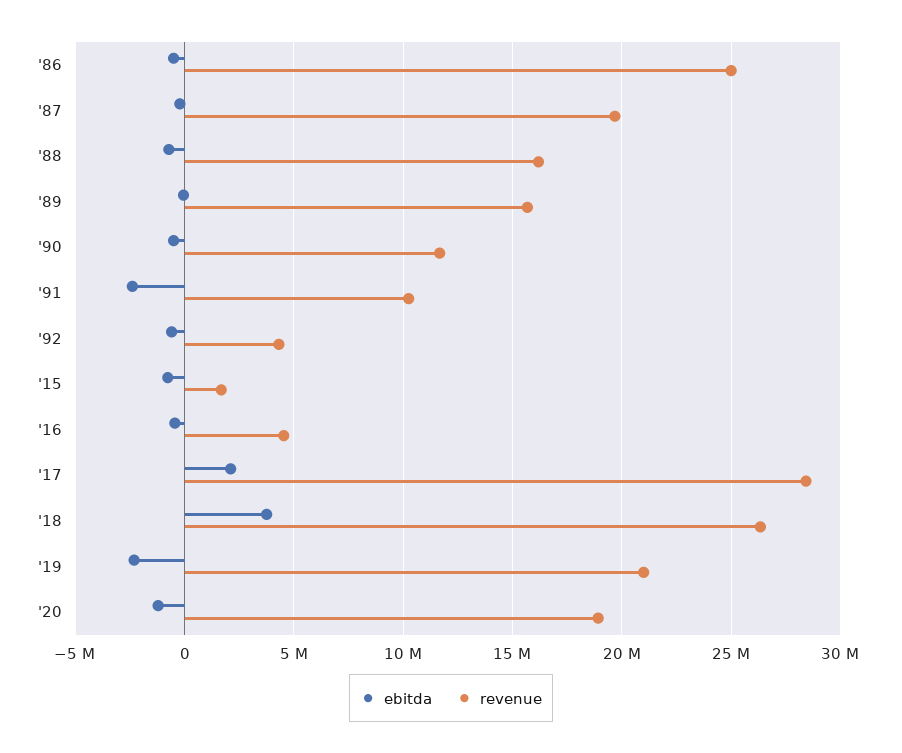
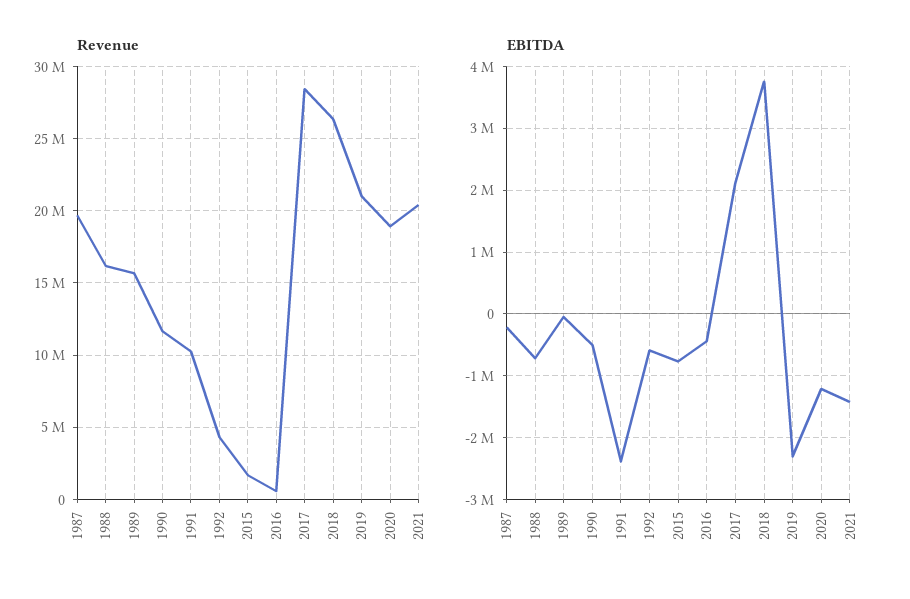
ebitda, '86: -500000 -> none
revenue, '86: 25000000 -> none
revenue, '16: 4500000 -> 500000
revenue, 2021: none -> 20500000
ebitda, 2021: none -> -1400000

